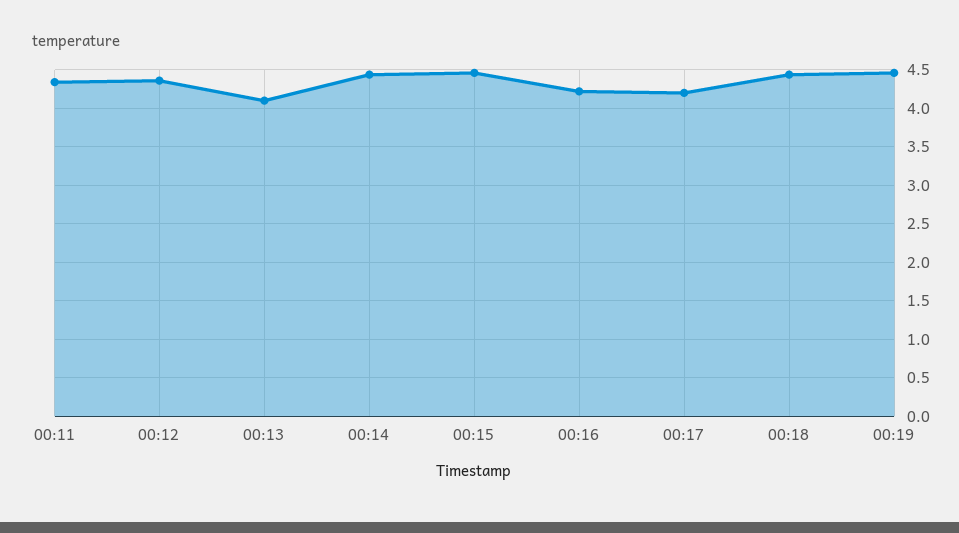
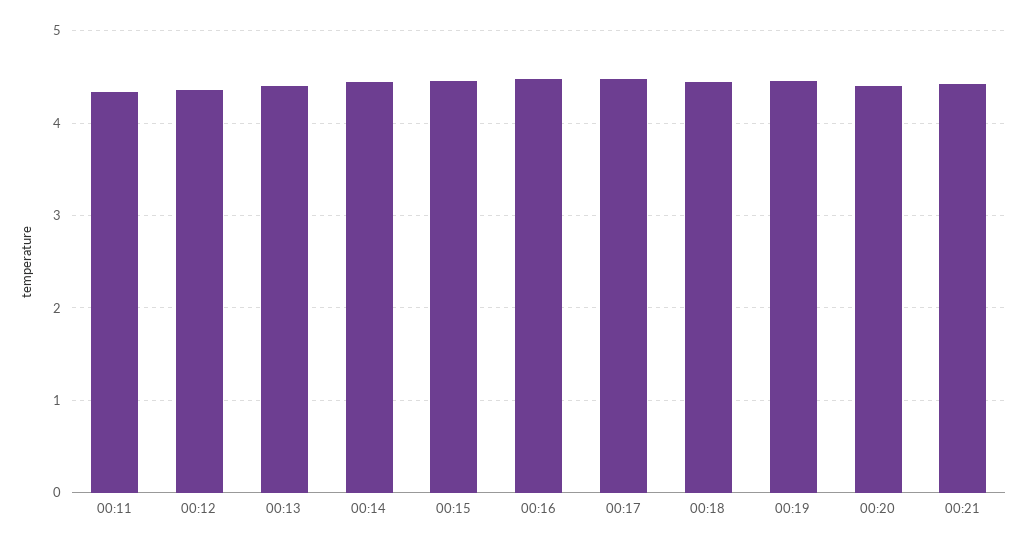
00:13: 4.1 -> 4.4
00:16: 4.2 -> 4.5
00:17: 4.2 -> 4.5
00:20: none -> 4.4
00:21: none -> 4.4

